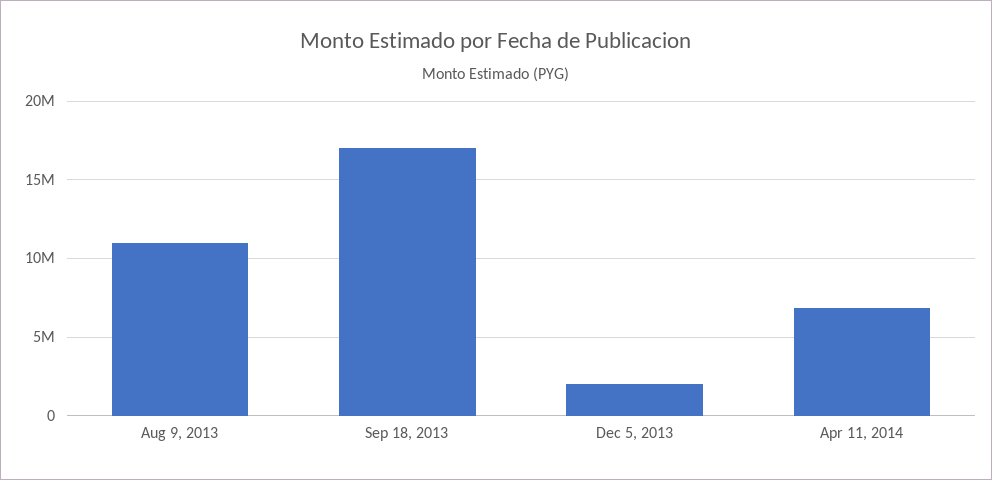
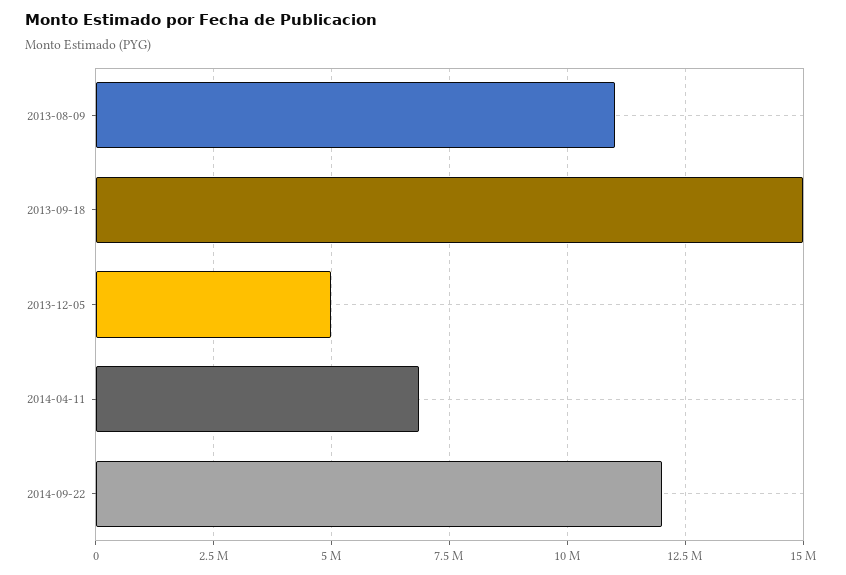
Sep 18, 2013: 17000000 -> 15000000
Dec 5, 2013: 2000000 -> 5000000
2014-09-22: none -> 12000000

